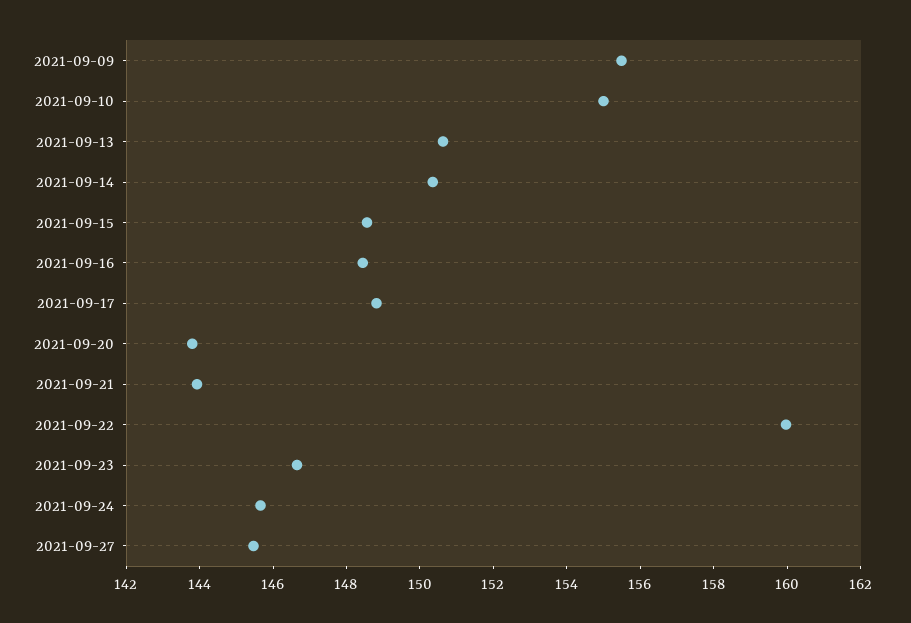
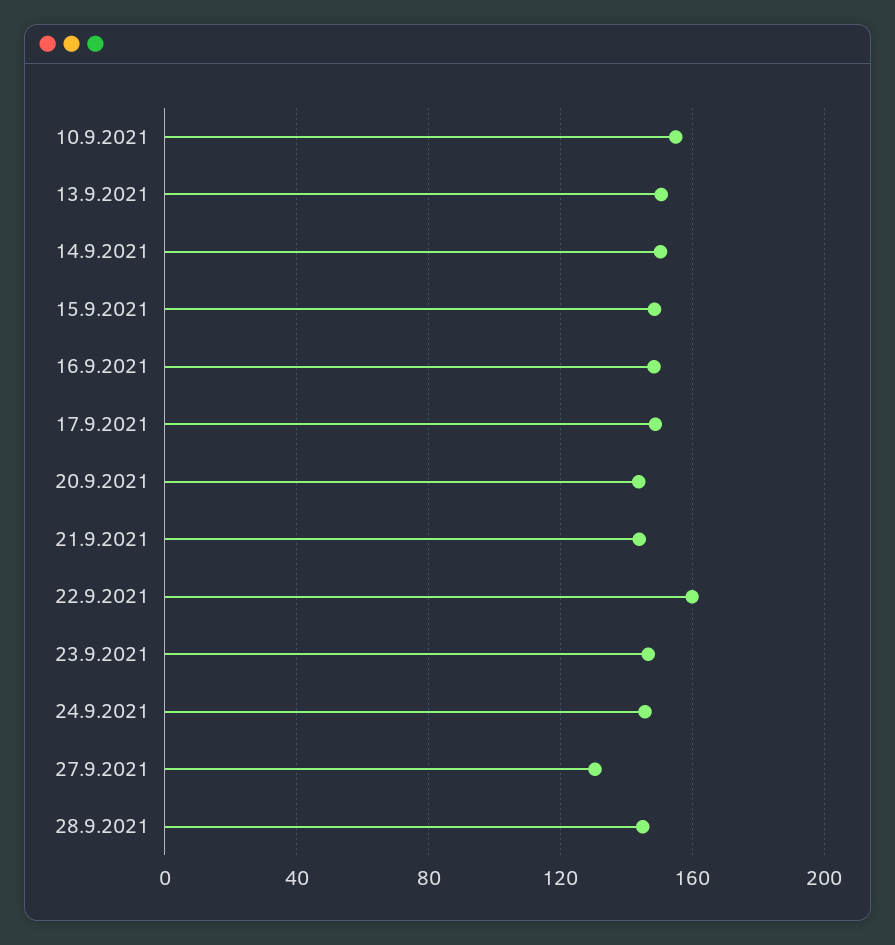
2021-09-09: 155.5 -> none
2021-09-27: 145.5 -> 130
28.9.2021: none -> 145

